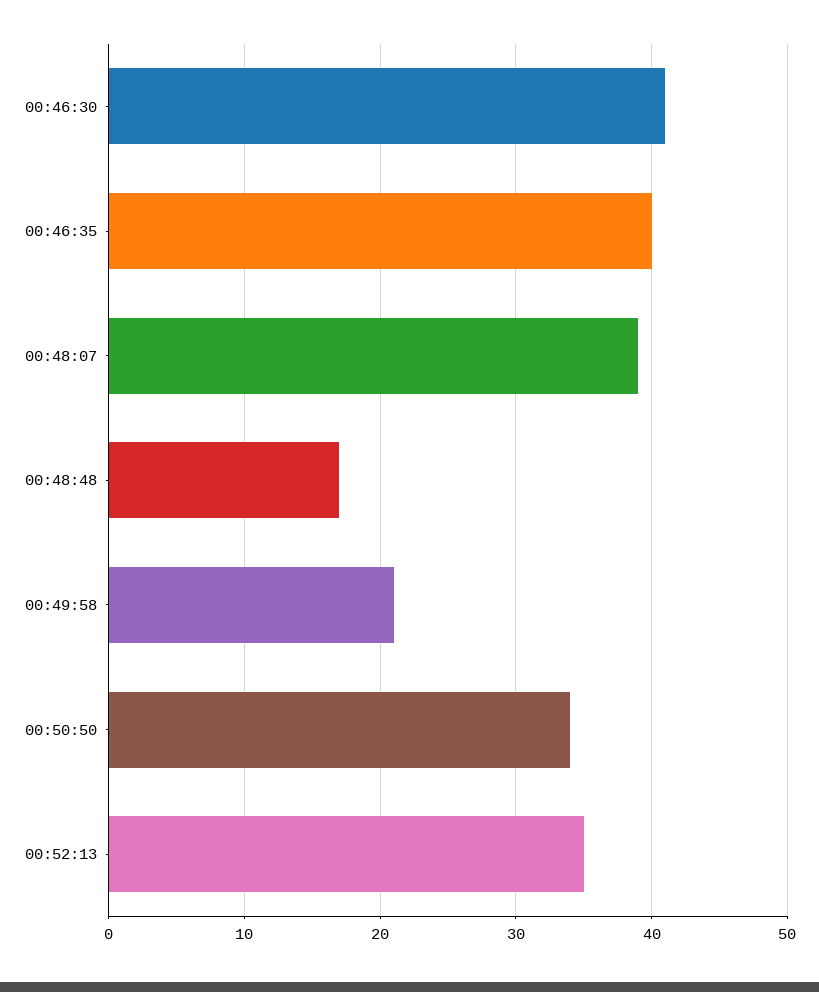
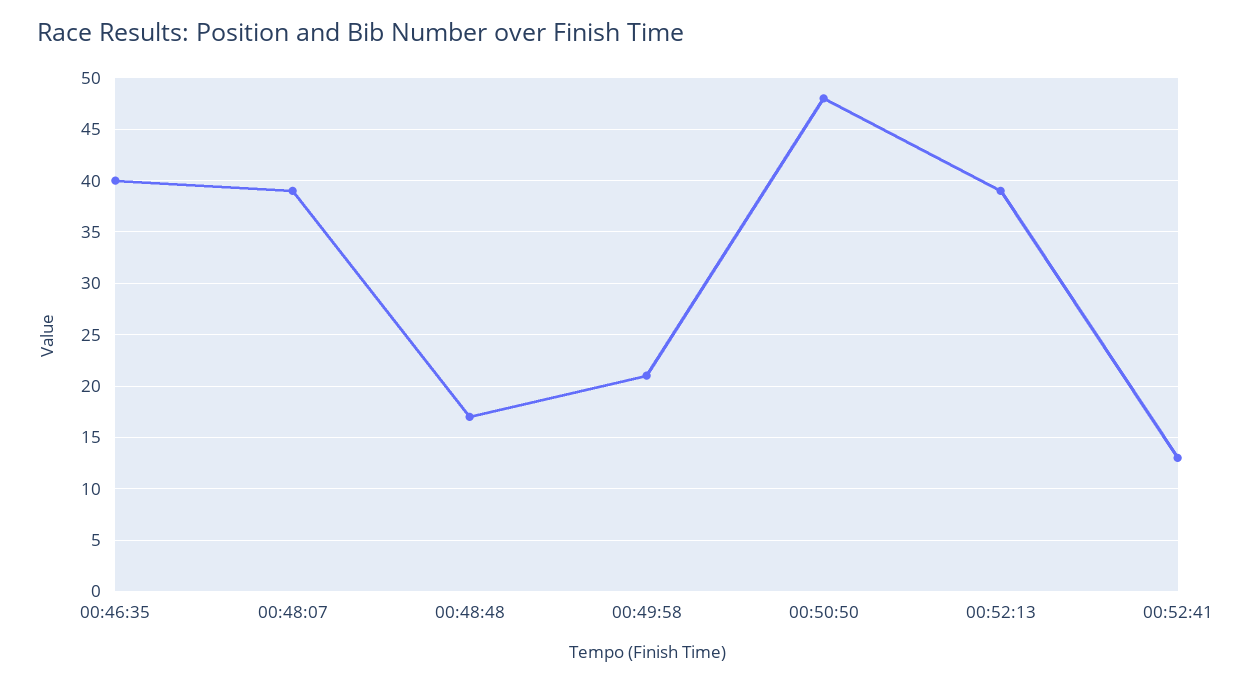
00:46:30: 41 -> none
00:50:50: 34 -> 48
00:52:13: 35 -> 39
00:52:41: none -> 13

